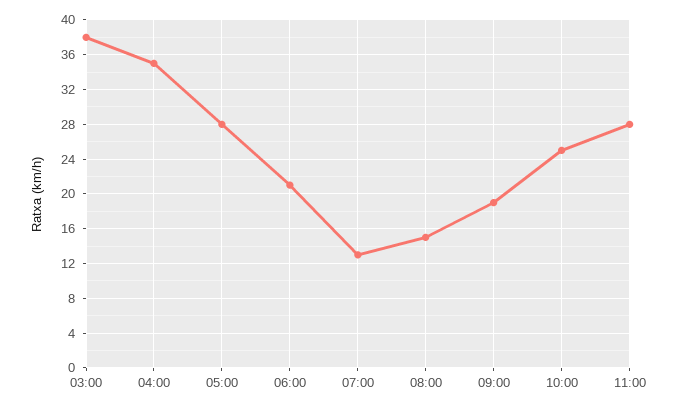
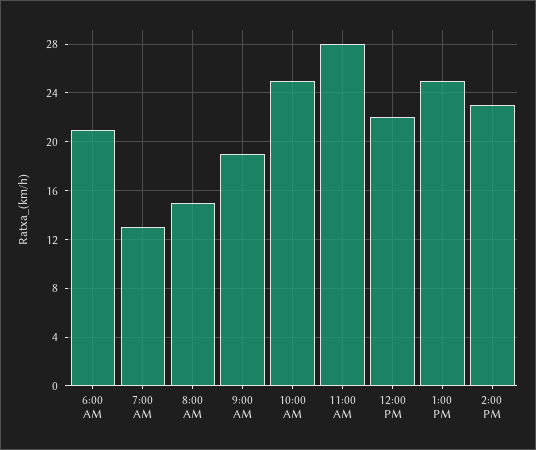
03:00: 38 -> none
04:00: 35 -> none
05:00: 28 -> none
12:00 PM: none -> 22
1:00 PM: none -> 25
2:00 PM: none -> 23

